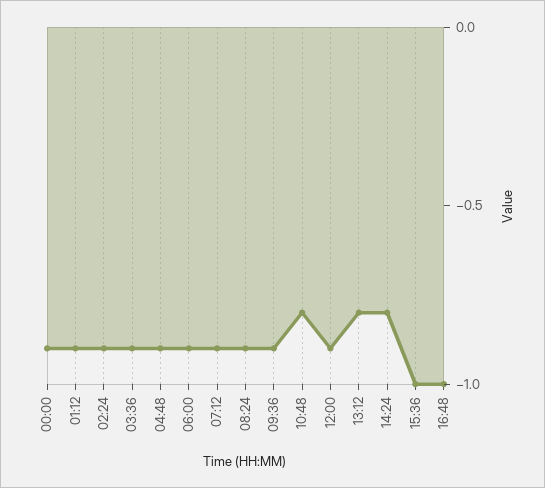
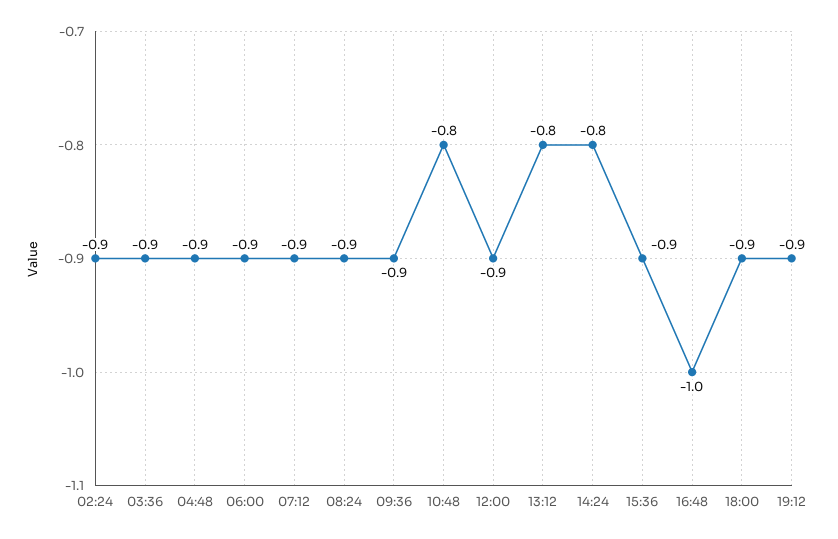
00:00: -0.9 -> none
01:12: -0.9 -> none
15:36: -1 -> -0.9
18:00: none -> -0.9
19:12: none -> -0.9

